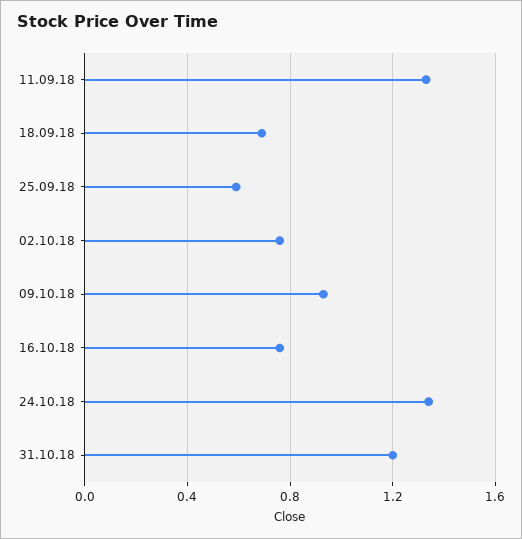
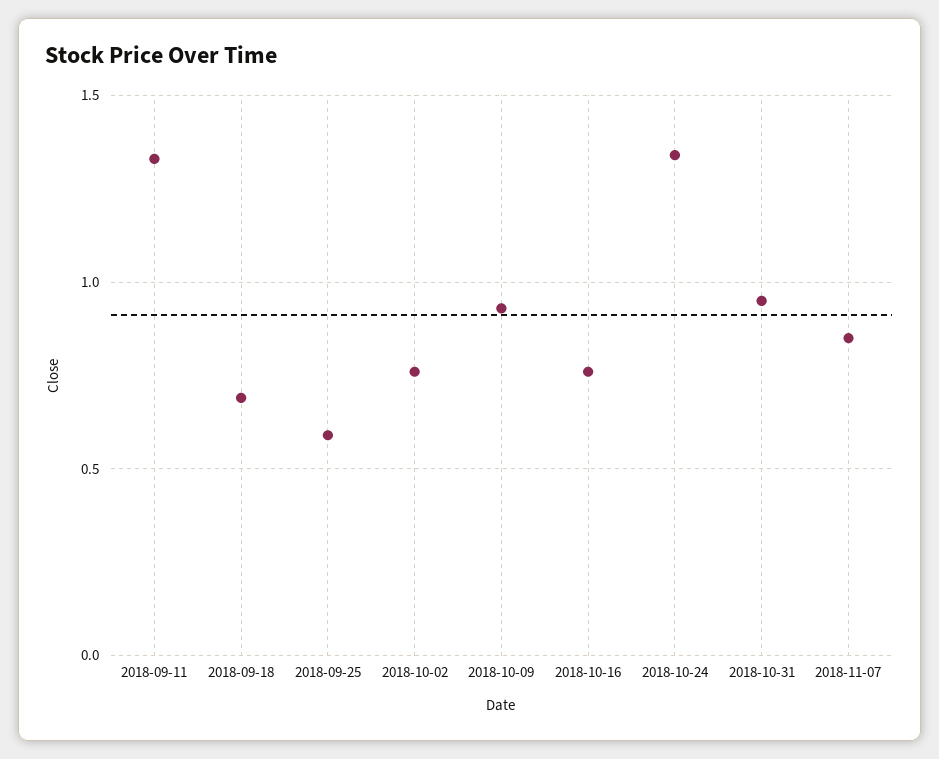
31.10.18: 1.2 -> 0.95
2018-11-07: none -> 0.85

